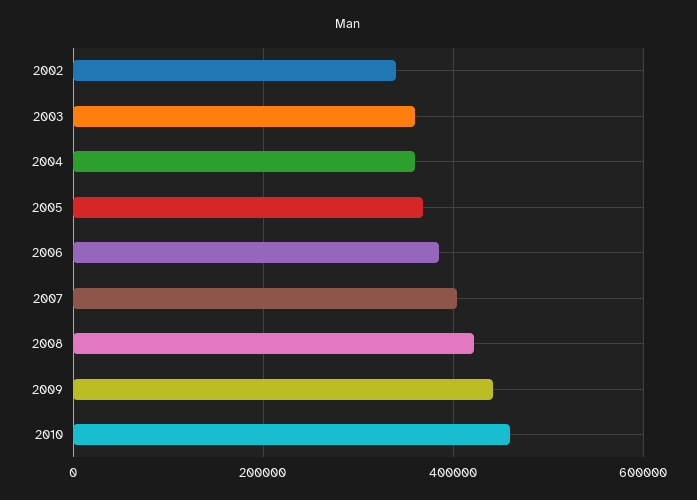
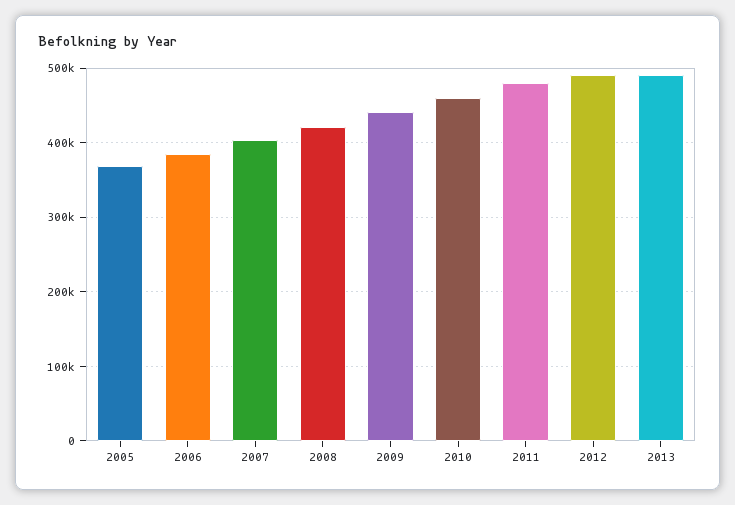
2002: 340000 -> none
2003: 360000 -> none
2004: 360000 -> none
2011: none -> 480000
2012: none -> 490000
2013: none -> 490000

